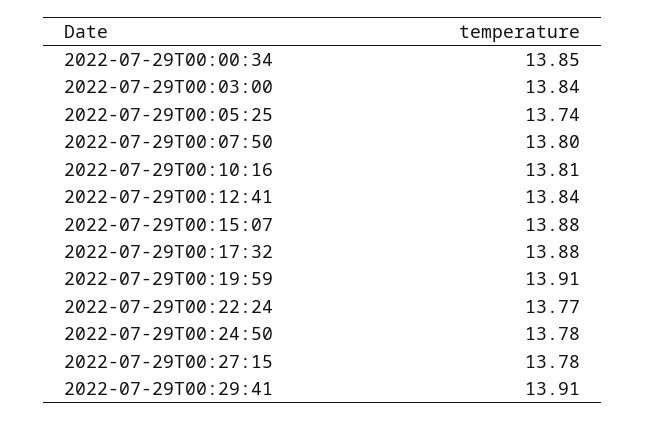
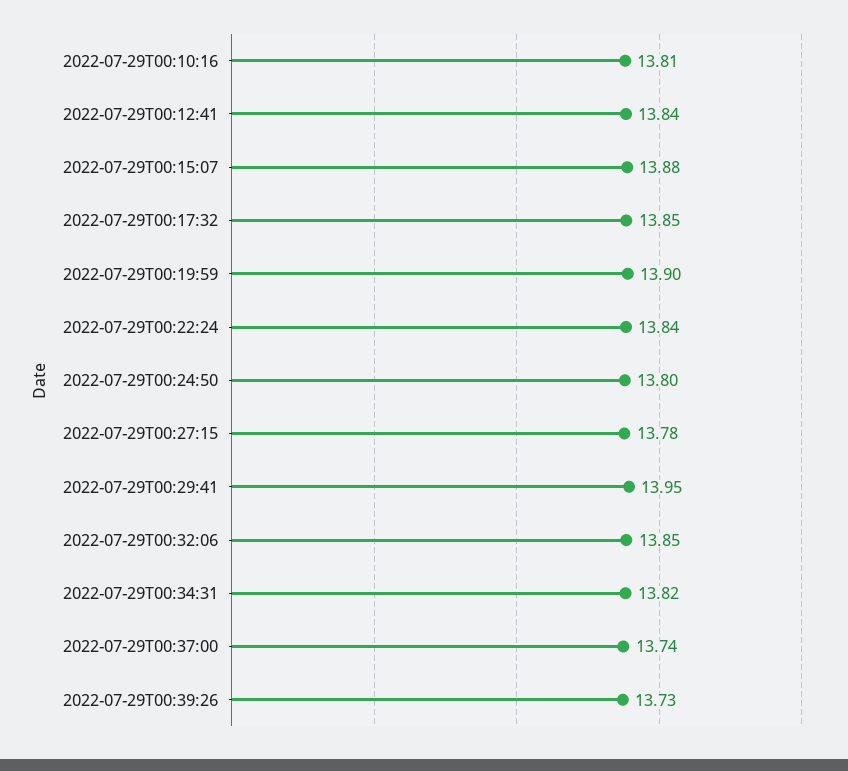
2022-07-29T00:00:34: 13.85 -> none
2022-07-29T00:03:00: 13.84 -> none
2022-07-29T00:05:25: 13.74 -> none
2022-07-29T00:07:50: 13.8 -> none
2022-07-29T00:17:32: 13.88 -> 13.85
2022-07-29T00:19:59: 13.91 -> 13.9
2022-07-29T00:22:24: 13.77 -> 13.84
2022-07-29T00:24:50: 13.78 -> 13.8
2022-07-29T00:29:41: 13.91 -> 13.95
2022-07-29T00:32:06: none -> 13.85
2022-07-29T00:34:31: none -> 13.82
2022-07-29T00:37:00: none -> 13.74
2022-07-29T00:39:26: none -> 13.73

